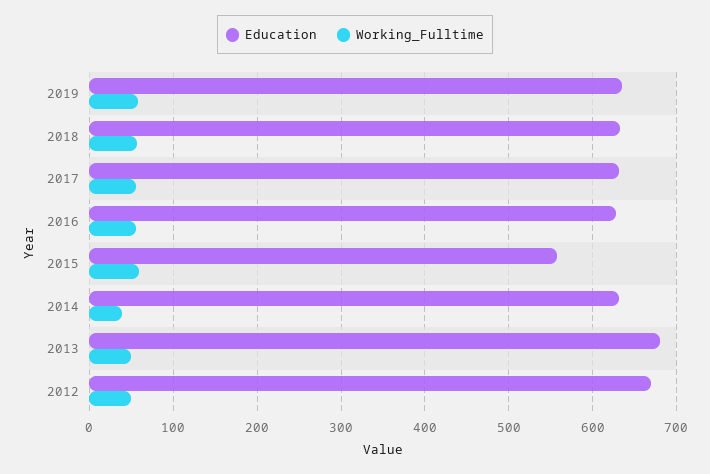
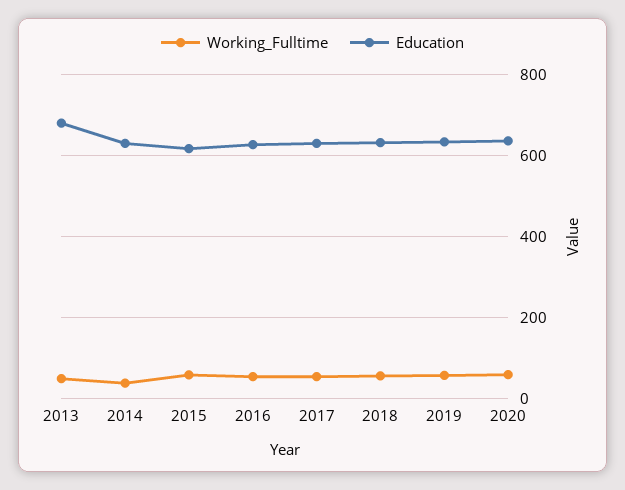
Education, 2015: 560 -> 620
Education, 2012: 670 -> none
Working_Fulltime, 2012: 50 -> none
Working_Fulltime, 2020: none -> 60
Education, 2020: none -> 640

